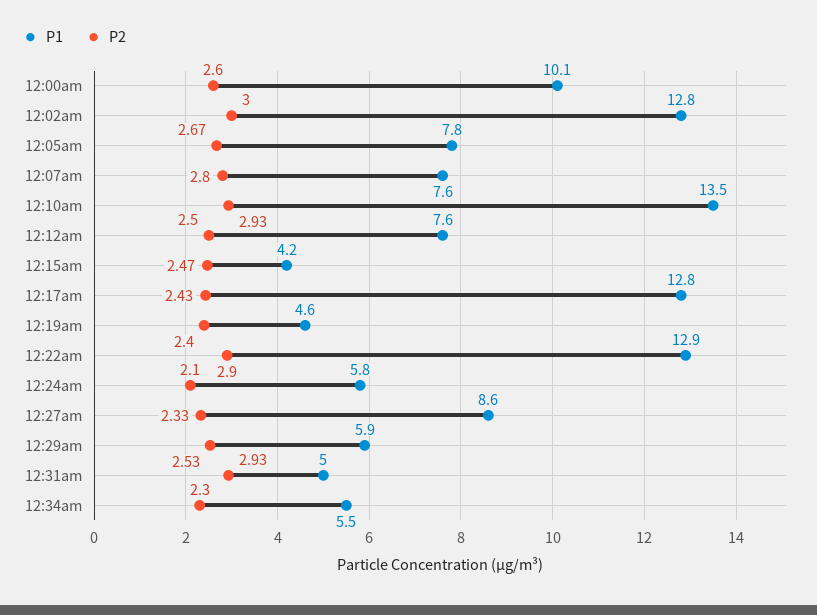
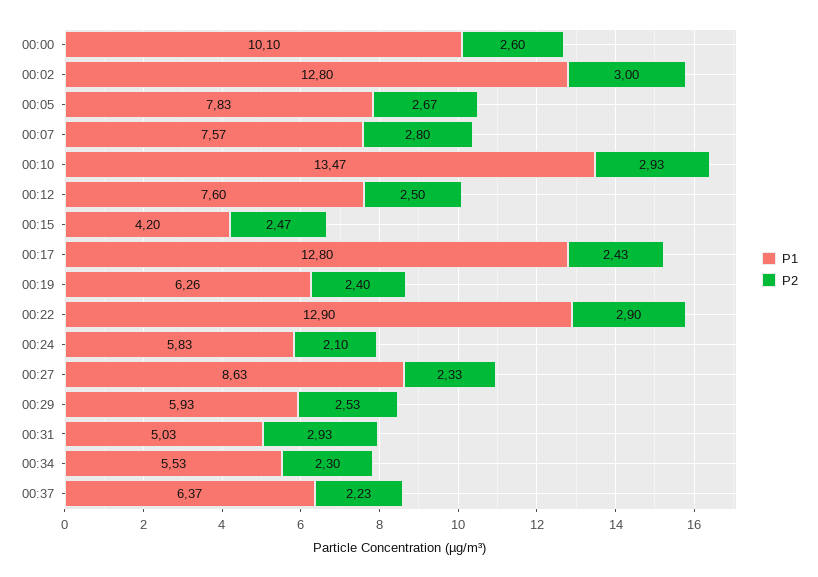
P1, 12:19am: 4.6 -> 6.26
P1, 00:37: none -> 6.37
P2, 00:37: none -> 2.23

